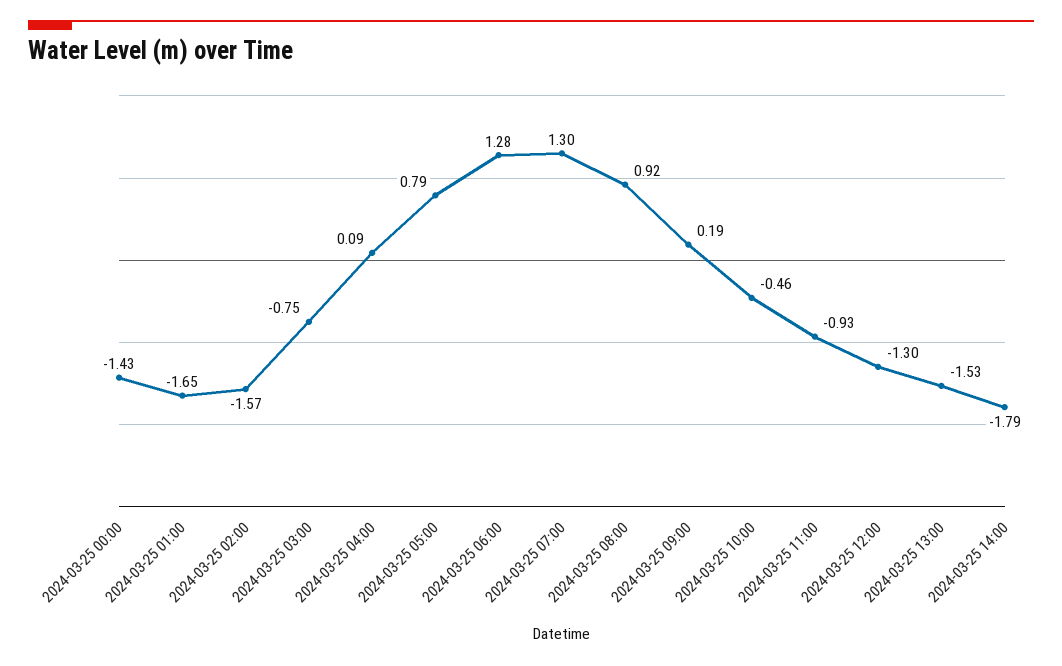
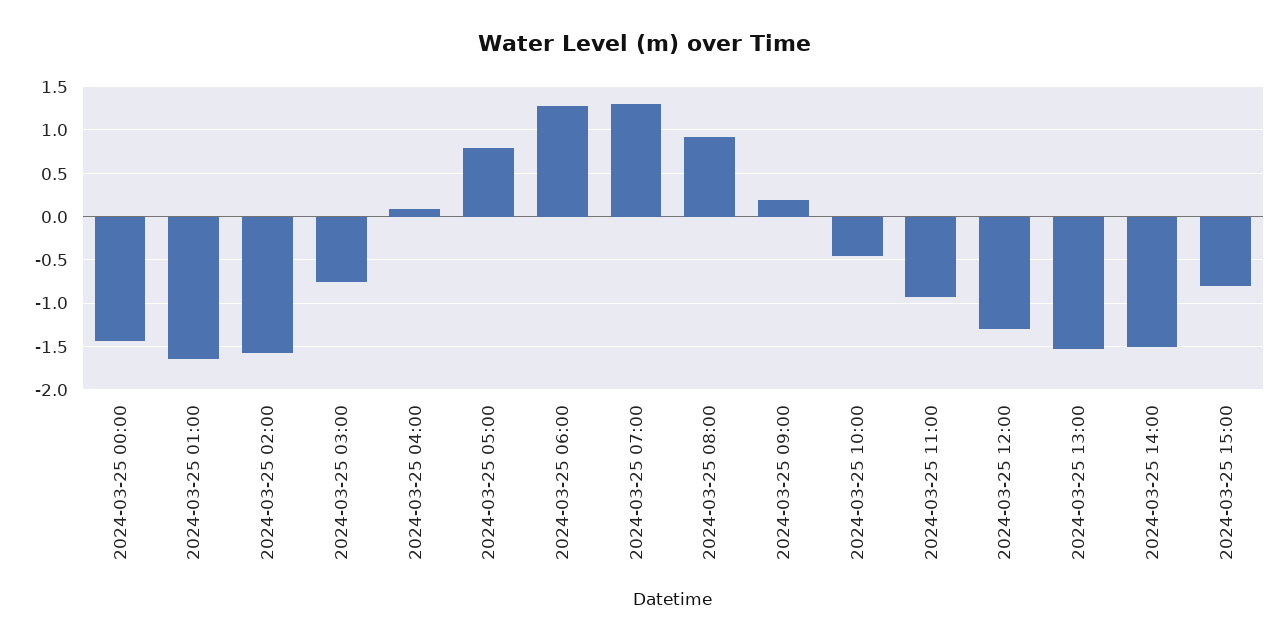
2024-03-25 14:00: -1.79 -> -1.5
2024-03-25 15:00: none -> -0.8

